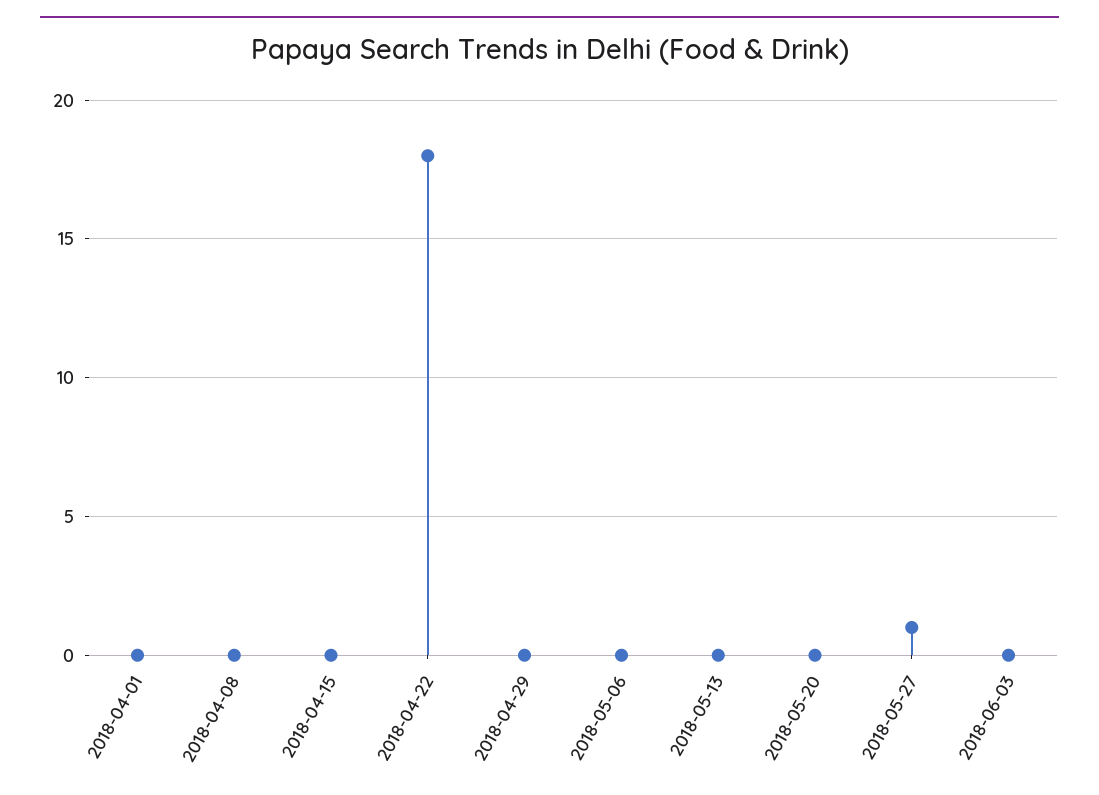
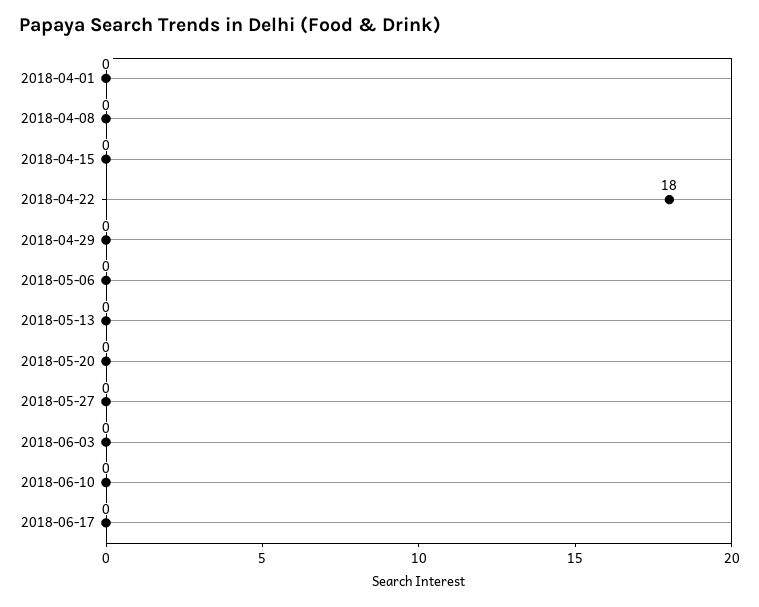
2018-05-27: 1 -> 0
2018-06-10: none -> 0
2018-06-17: none -> 0

